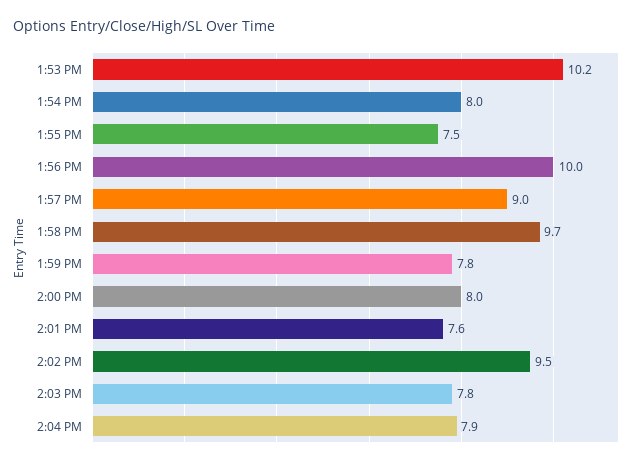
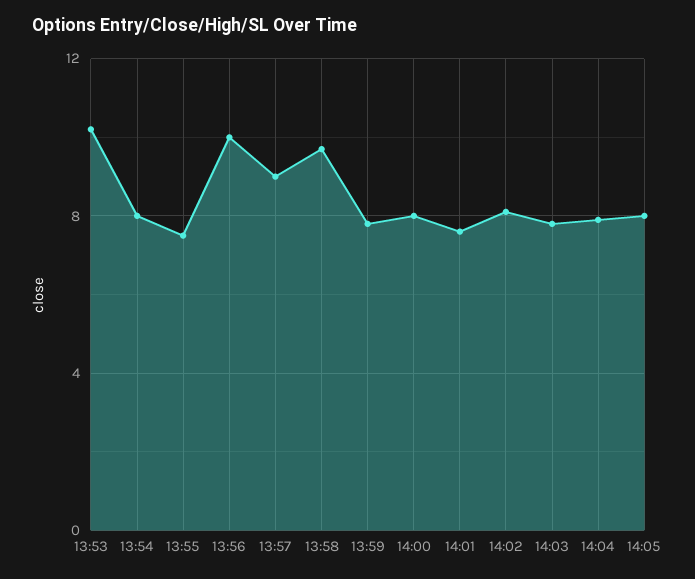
2:02 PM: 9.5 -> 8
14:05: none -> 8

